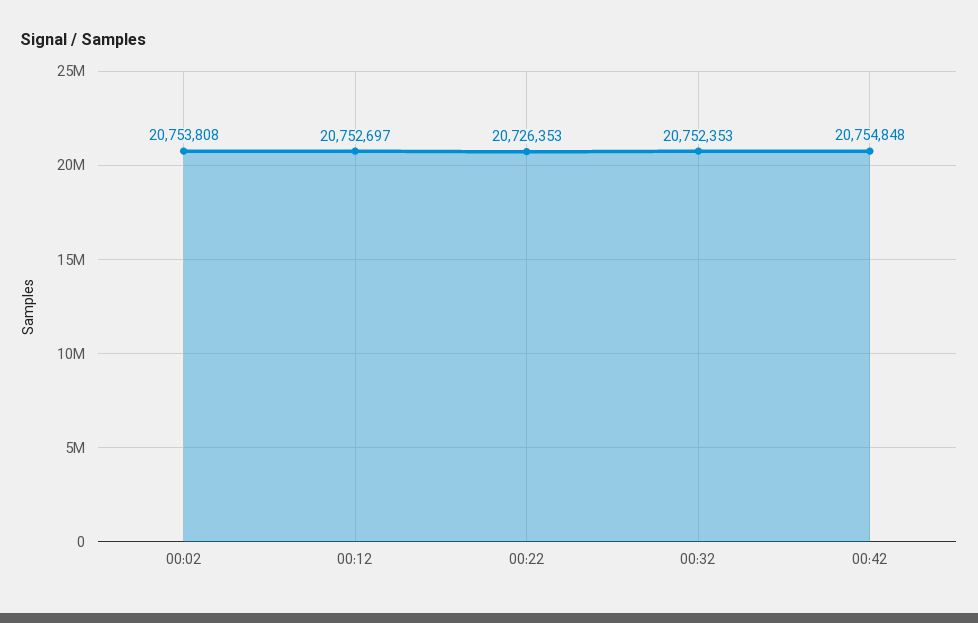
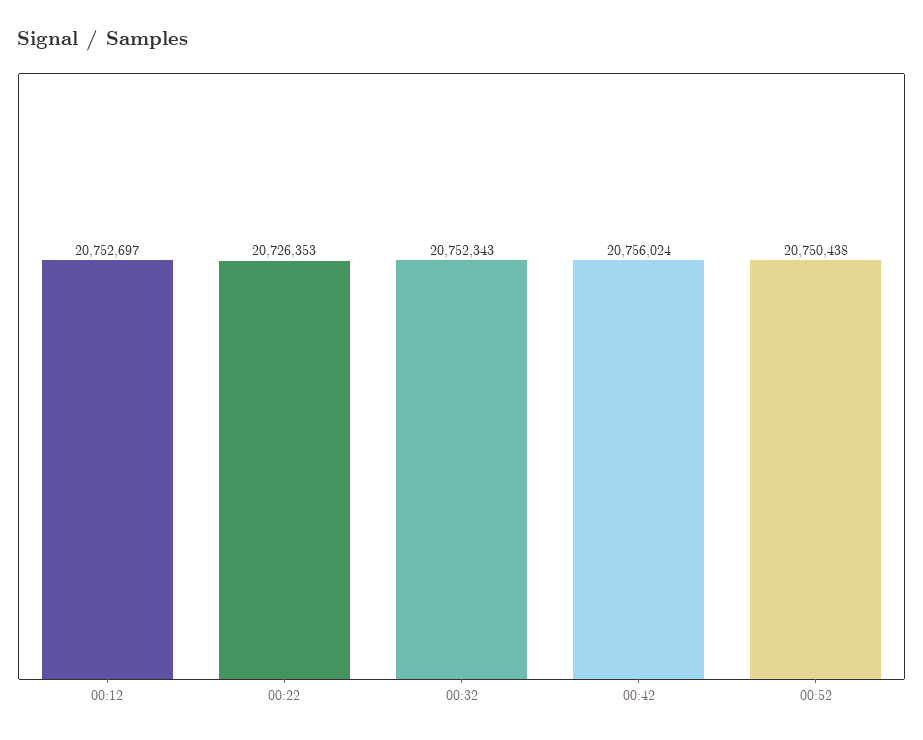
00:02: 20753808 -> none
00:32: 20752353 -> 20752343
00:42: 20754848 -> 20756024
00:52: none -> 20750438

